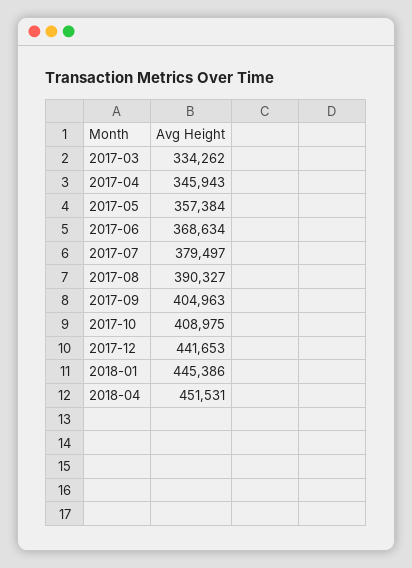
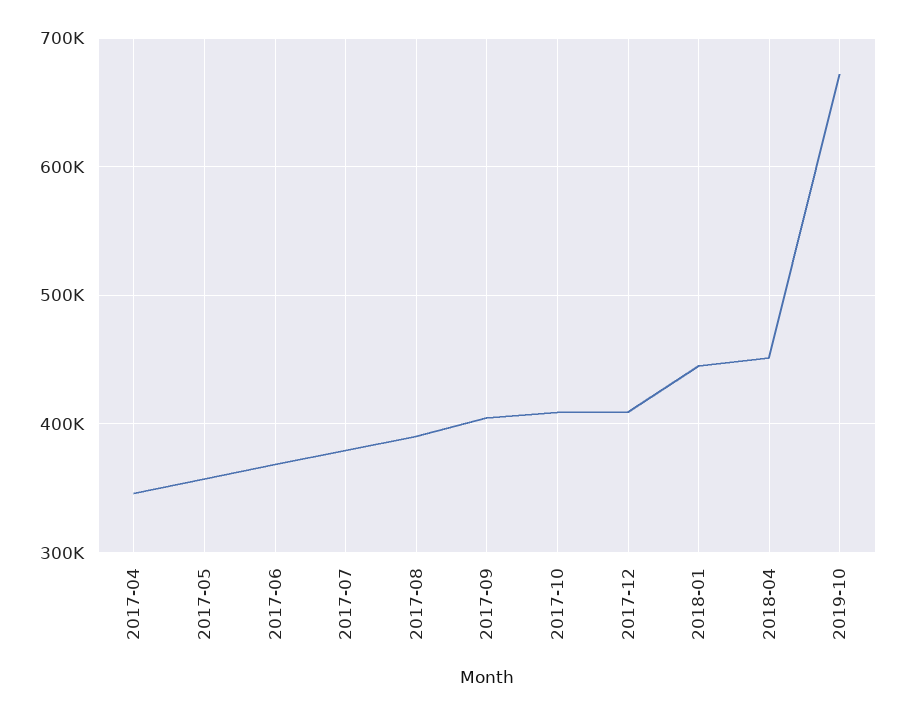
2017-03: 334262 -> none
2017-12: 441653 -> 410000
2019-10: none -> 670000

